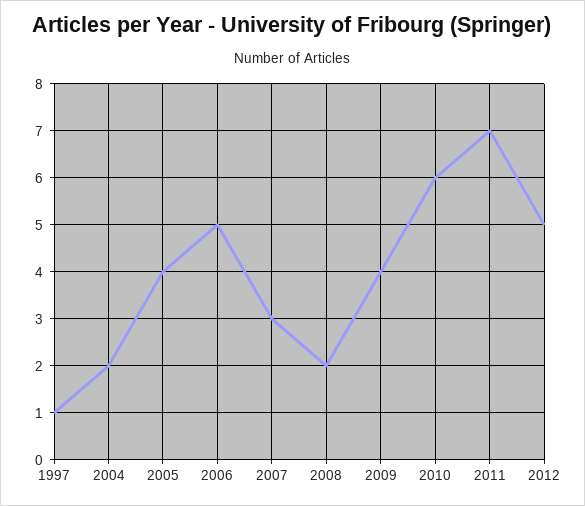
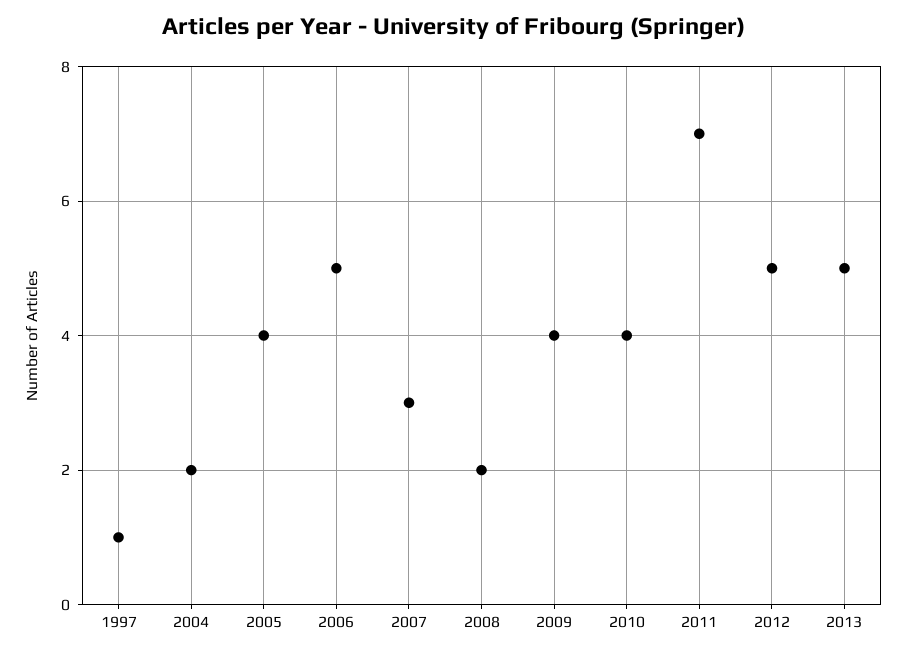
2010: 6 -> 4
2013: none -> 5

